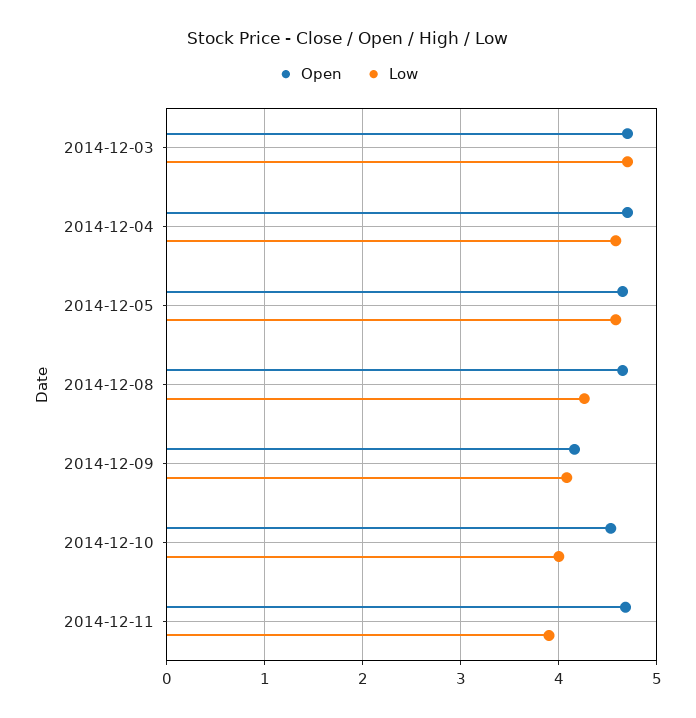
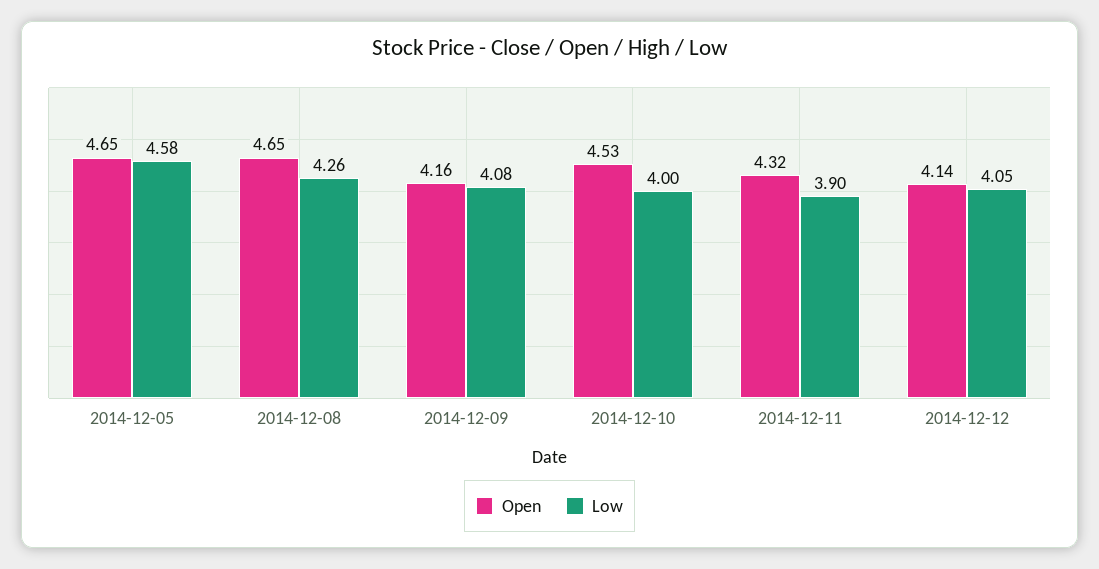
Open, 2014-12-03: 4.7 -> none
Low, 2014-12-03: 4.7 -> none
Open, 2014-12-04: 4.7 -> none
Low, 2014-12-04: 4.6 -> none
Open, 2014-12-11: 4.7 -> 4.32
Open, 2014-12-12: none -> 4.14
Low, 2014-12-12: none -> 4.05

